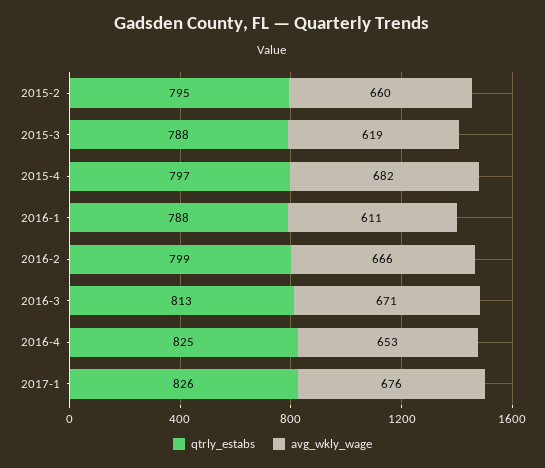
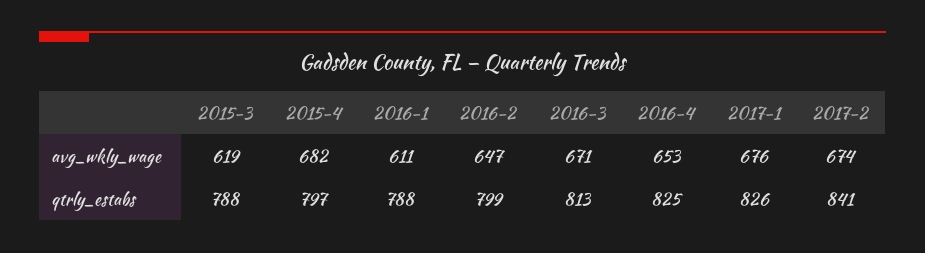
qtrly_estabs, 2015-2: 795 -> none
avg_wkly_wage, 2015-2: 660 -> none
avg_wkly_wage, 2016-2: 666 -> 647
avg_wkly_wage, 2017-2: none -> 674
qtrly_estabs, 2017-2: none -> 841

